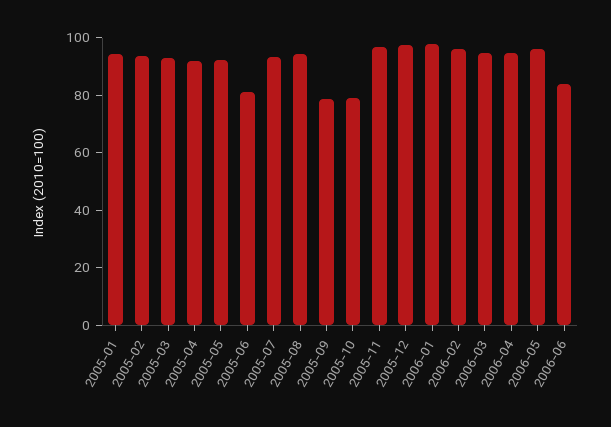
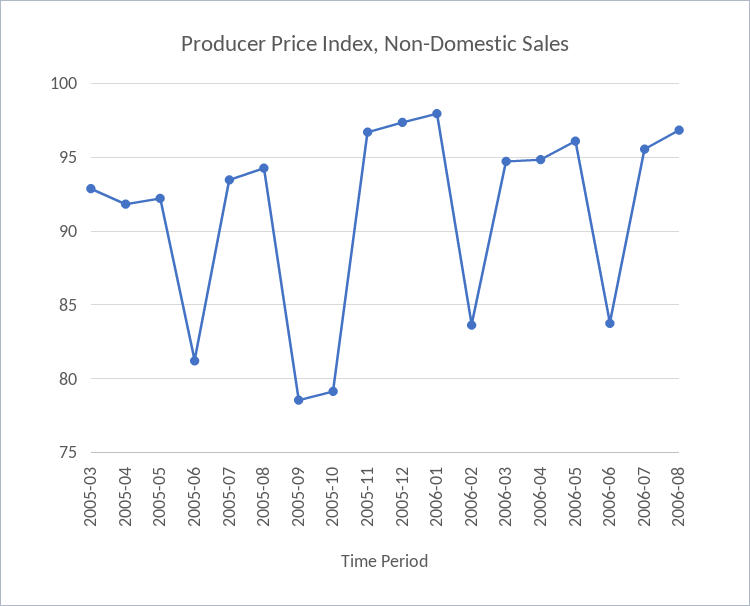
2005-01: 95 -> none
2005-02: 95 -> none
2006-02: 95 -> 83.5
2006-07: none -> 95.5
2006-08: none -> 97

